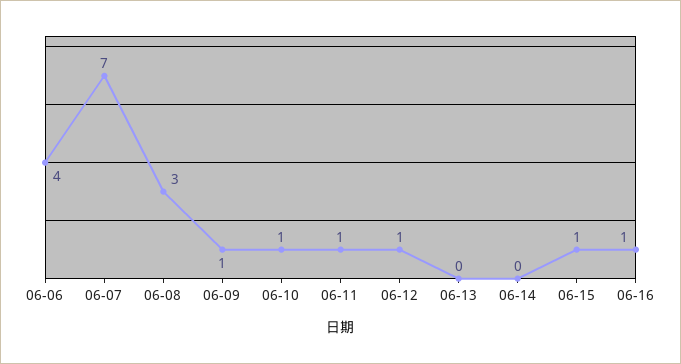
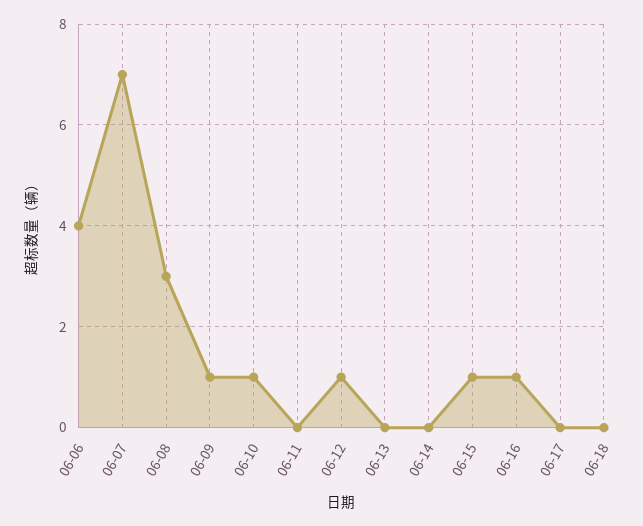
06-11: 1 -> 0
06-17: none -> 0
06-18: none -> 0

